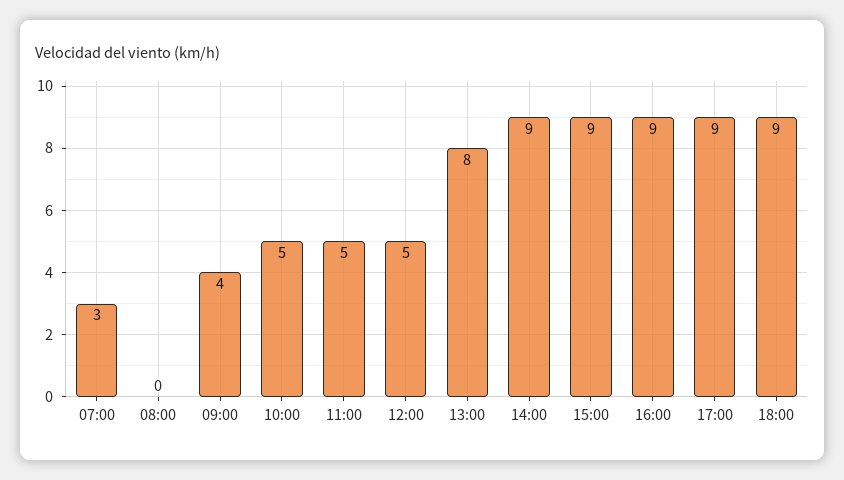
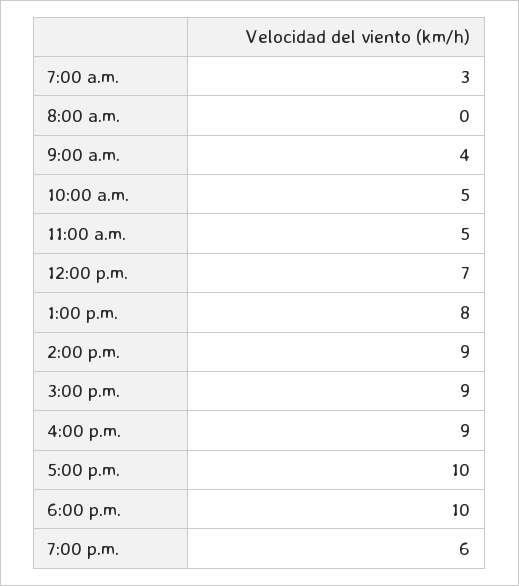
12:00: 5 -> 7
17:00: 9 -> 10
18:00: 9 -> 10
7:00 p.m.: none -> 6

